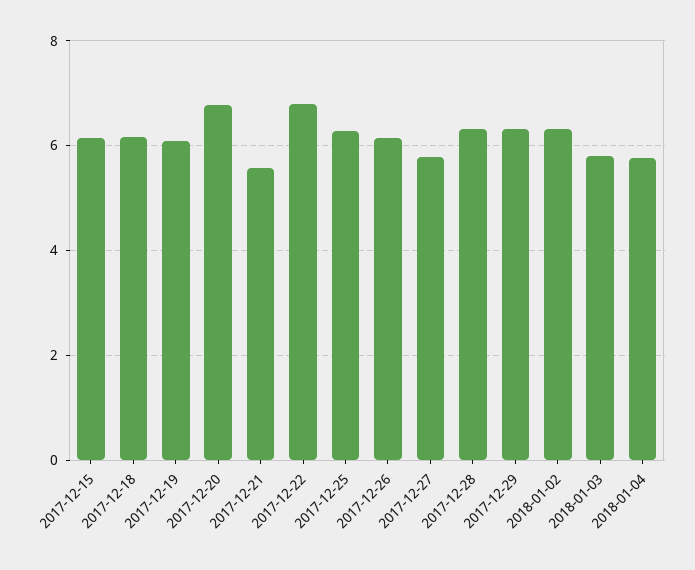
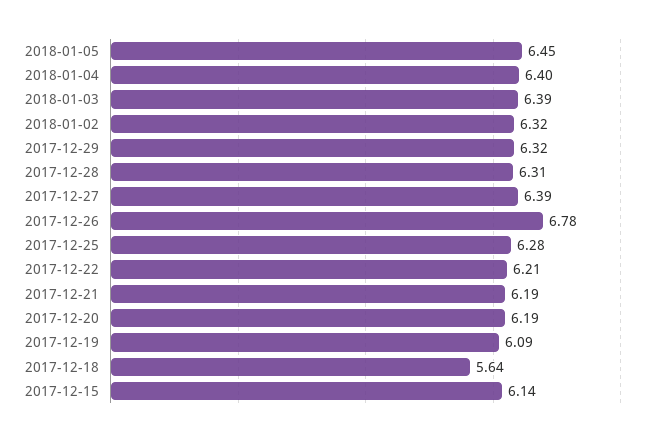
2017-12-18: 6.2 -> 5.64
2017-12-20: 6.8 -> 6.19
2017-12-21: 5.6 -> 6.19
2017-12-22: 6.8 -> 6.21
2017-12-26: 6.2 -> 6.78
2017-12-27: 5.8 -> 6.39
2018-01-03: 5.8 -> 6.39
2018-01-04: 5.8 -> 6.4
2018-01-05: none -> 6.45

